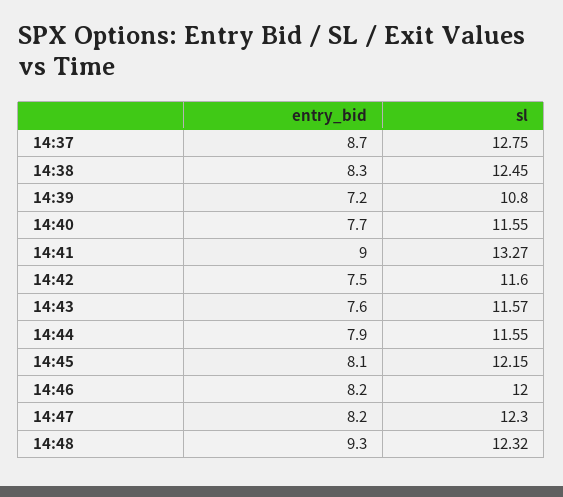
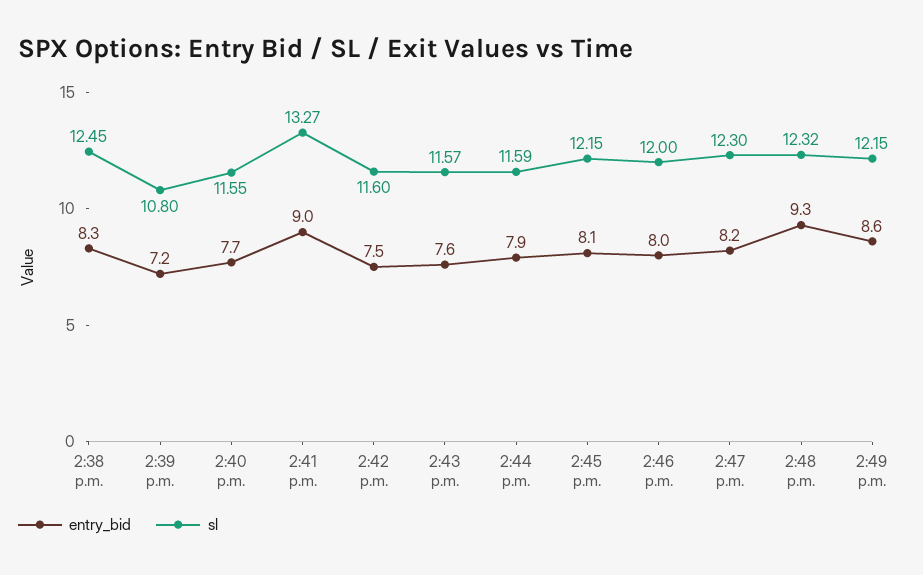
entry_bid, 14:37: 8.7 -> none
sl, 14:37: 12.75 -> none
sl, 14:44: 11.55 -> 11.59
entry_bid, 14:46: 8.2 -> 8
entry_bid, 2:49 p.m.: none -> 8.6
sl, 2:49 p.m.: none -> 12.15

